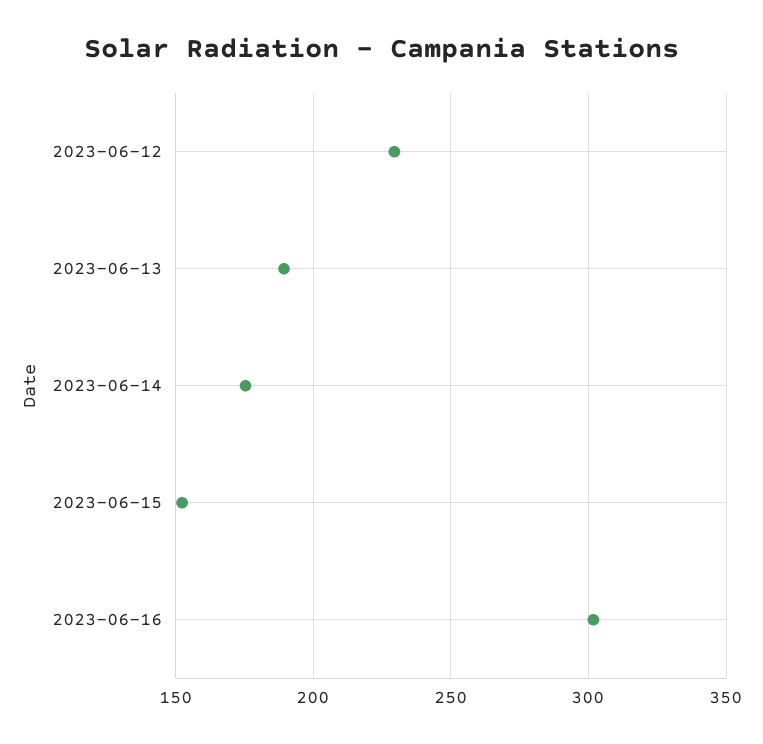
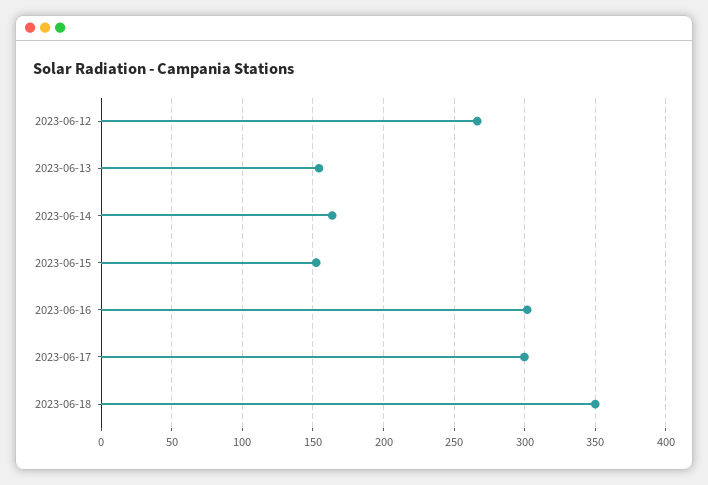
2023-06-12: 230 -> 265
2023-06-13: 190 -> 155
2023-06-14: 175 -> 165
2023-06-17: none -> 300
2023-06-18: none -> 350

